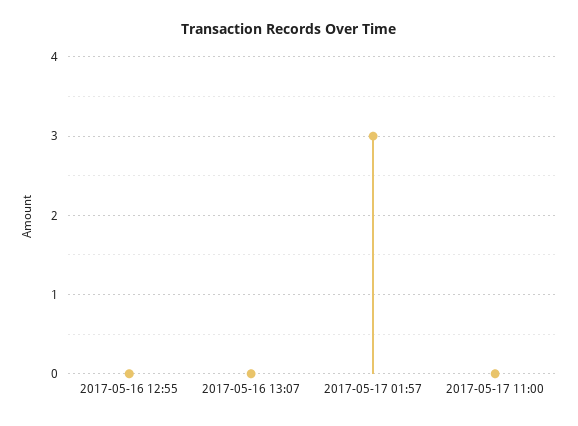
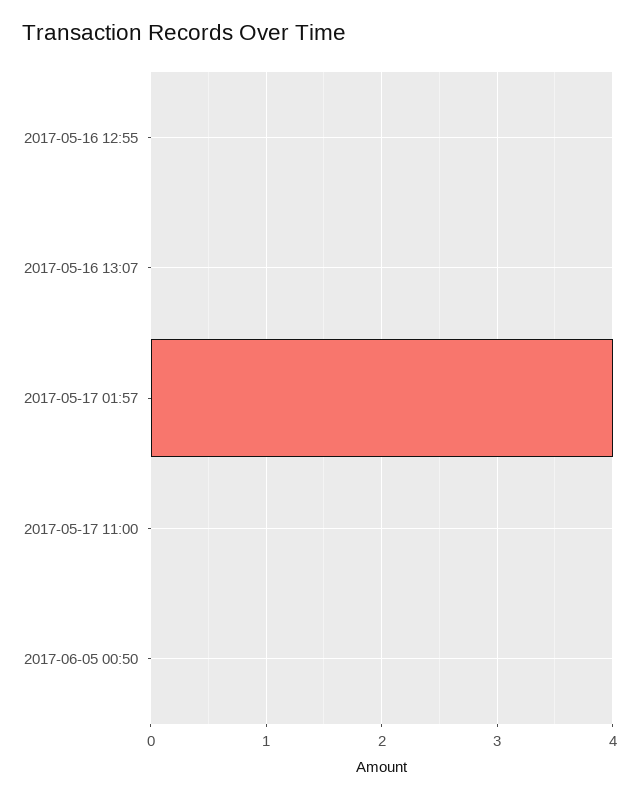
2017-05-17 01:57: 3 -> 4
2017-06-05 00:50: none -> 0

